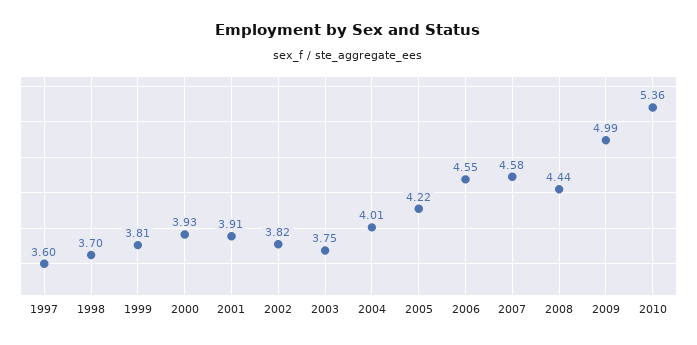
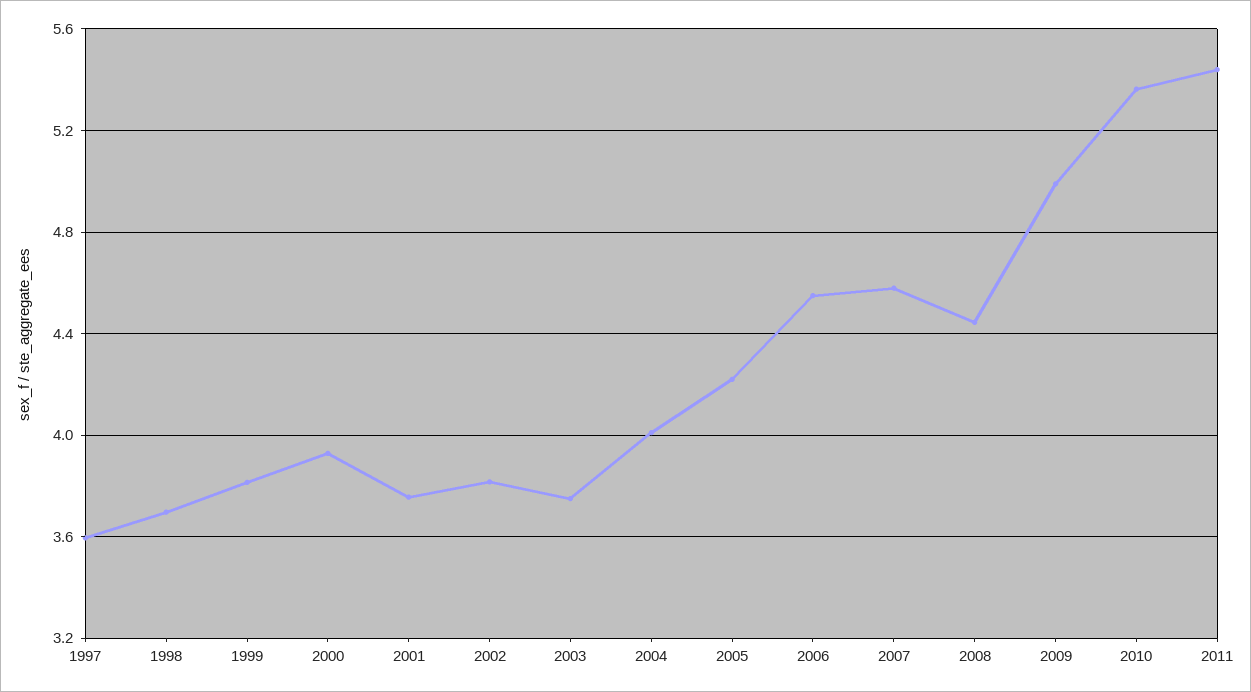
2001: 3.91 -> 3.75
2011: none -> 5.45

